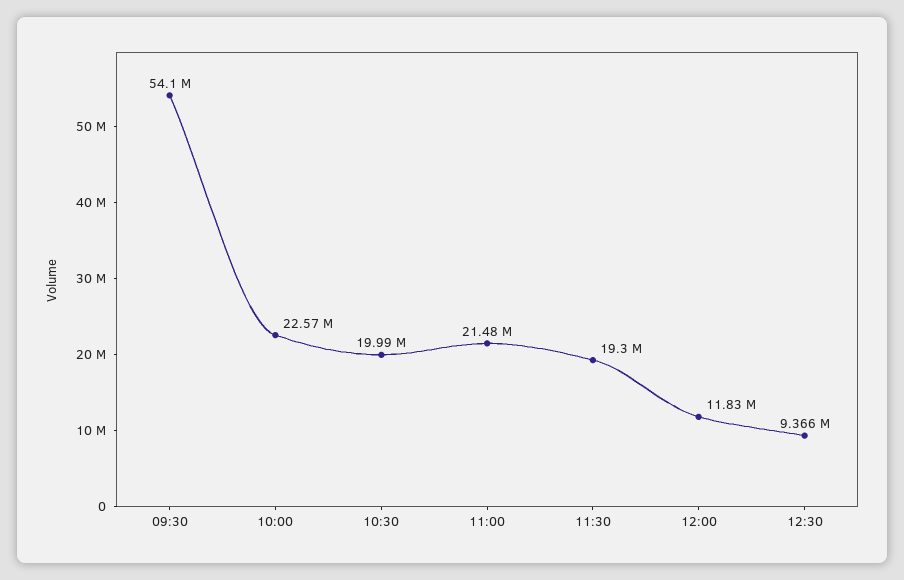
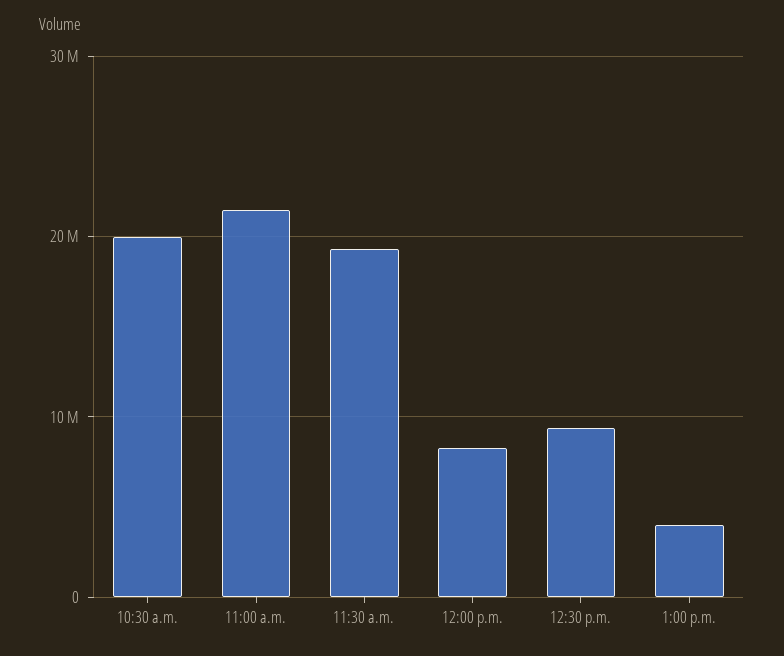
09:30: 54100000 -> none
10:00: 22570000 -> none
12:00: 11830000 -> 8000000
1:00 p.m.: none -> 4000000

